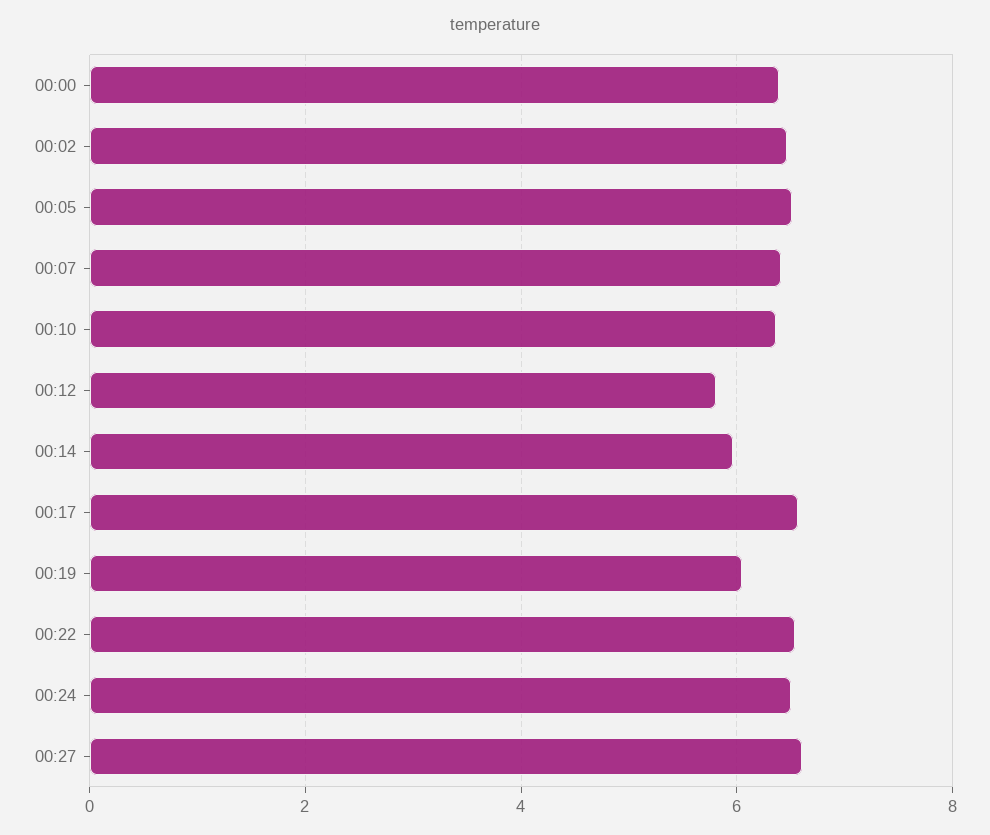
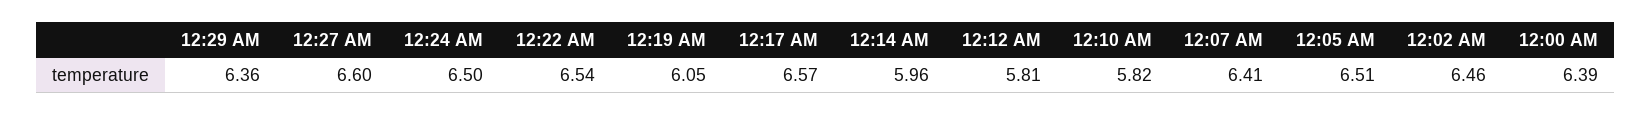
00:10: 6.4 -> 5.82
12:29 AM: none -> 6.36

